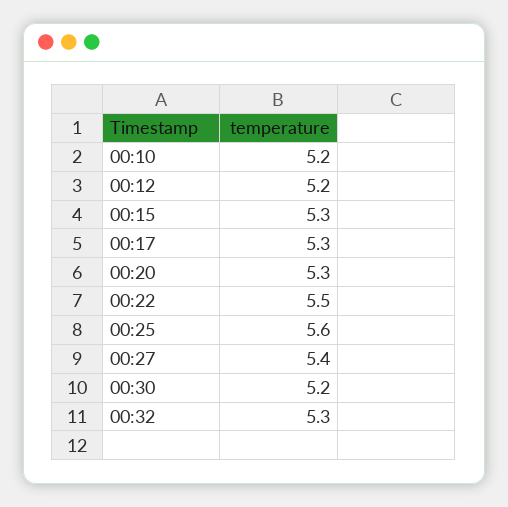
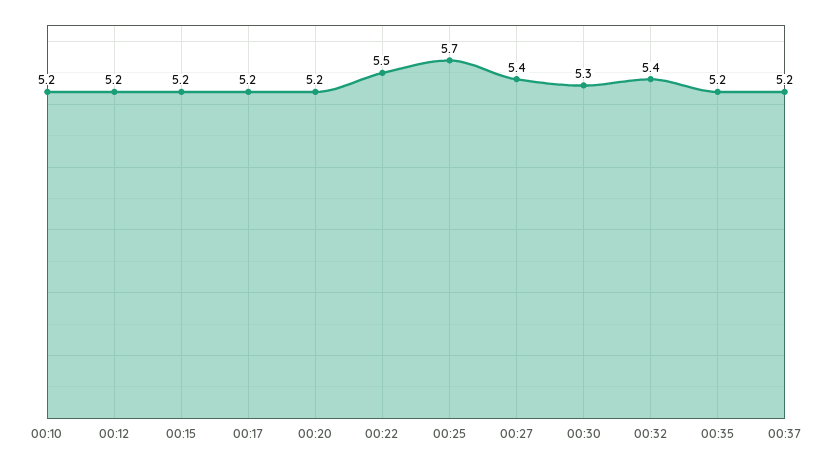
00:15: 5.3 -> 5.2
00:17: 5.3 -> 5.2
00:20: 5.3 -> 5.2
00:25: 5.6 -> 5.7
00:30: 5.2 -> 5.3
00:32: 5.3 -> 5.4
00:35: none -> 5.2
00:37: none -> 5.2

